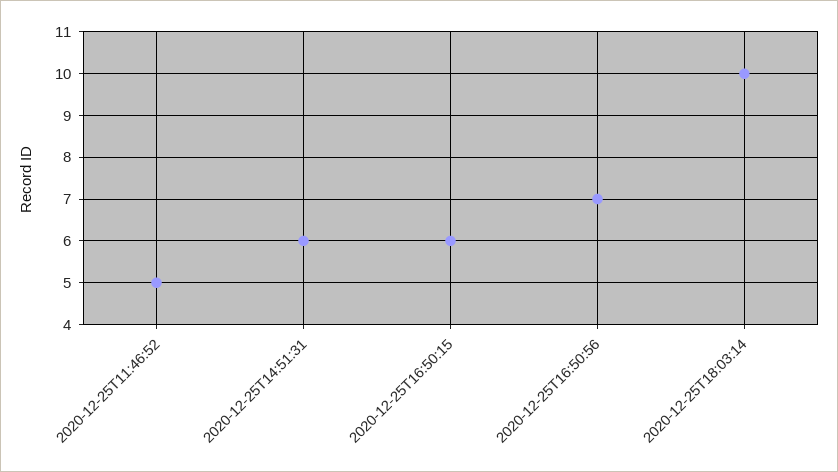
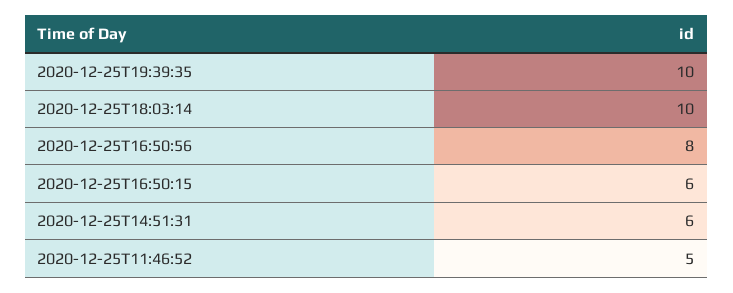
2020-12-25T16:50:56: 7 -> 8
2020-12-25T19:39:35: none -> 10

